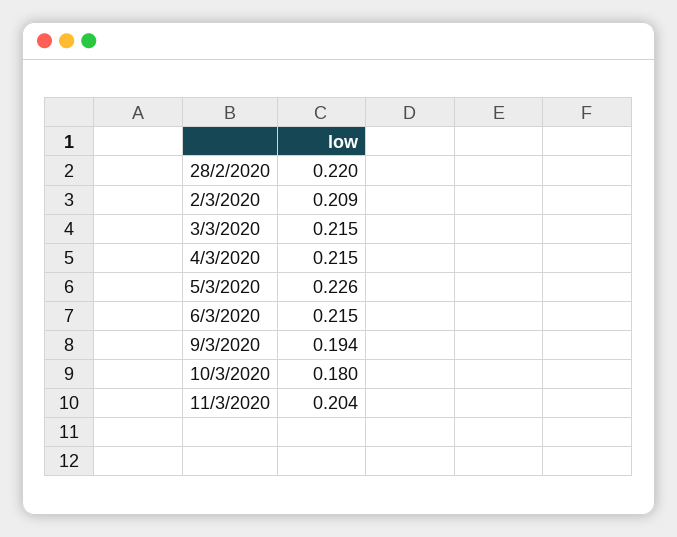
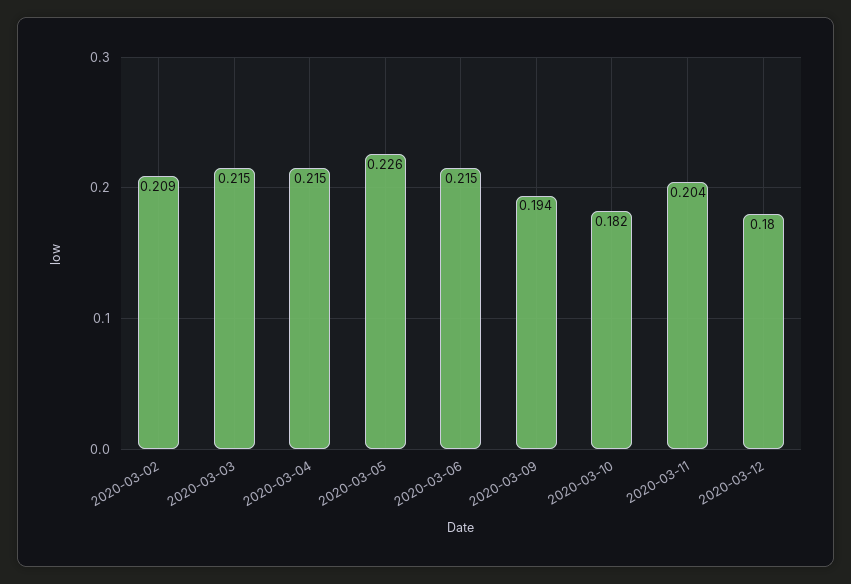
28/2/2020: 0.22 -> none
10/3/2020: 0.18 -> 0.182
2020-03-12: none -> 0.18

